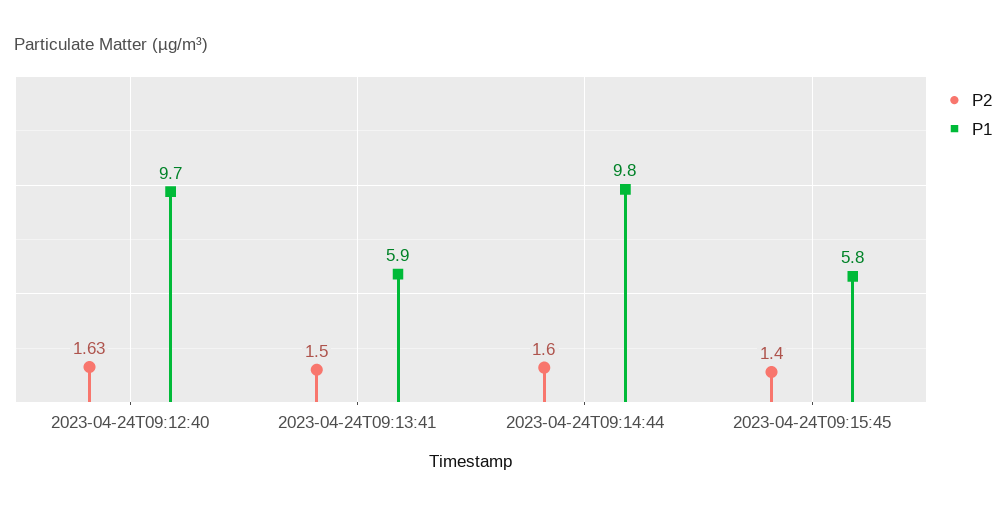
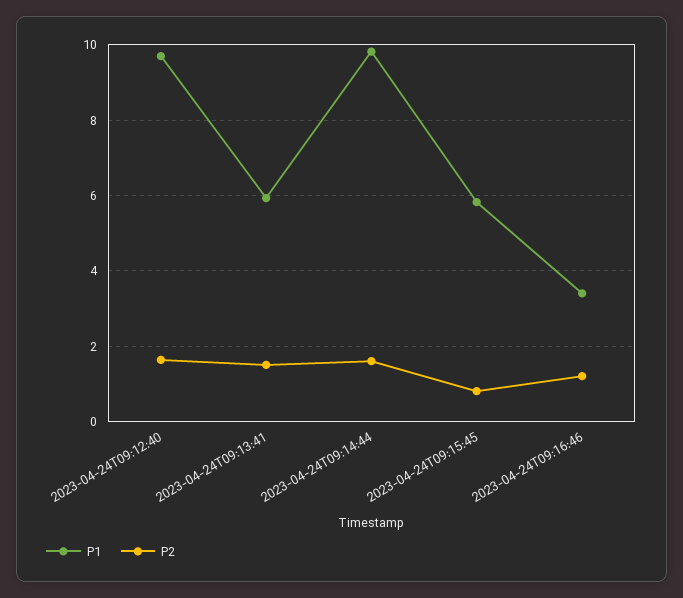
P2, 2023-04-24T09:15:45: 1.4 -> 0.8
P1, 2023-04-24T09:16:46: none -> 3.4
P2, 2023-04-24T09:16:46: none -> 1.2

